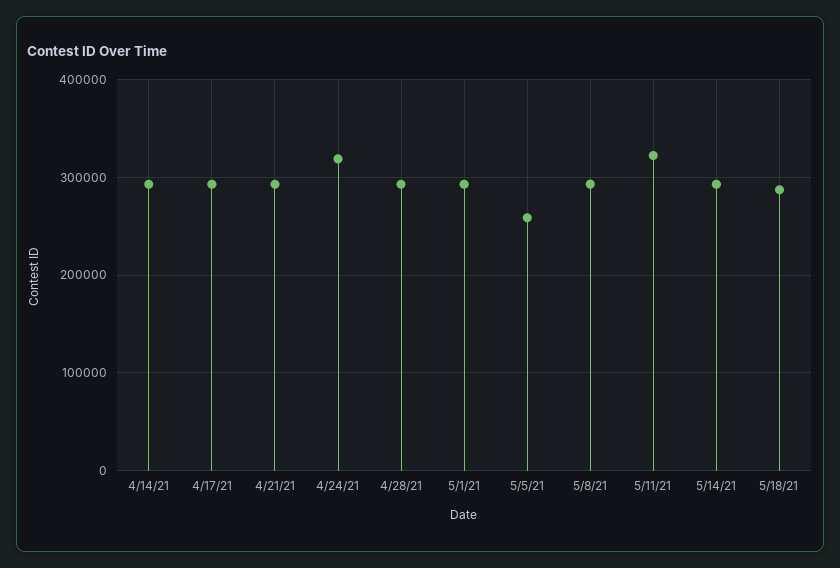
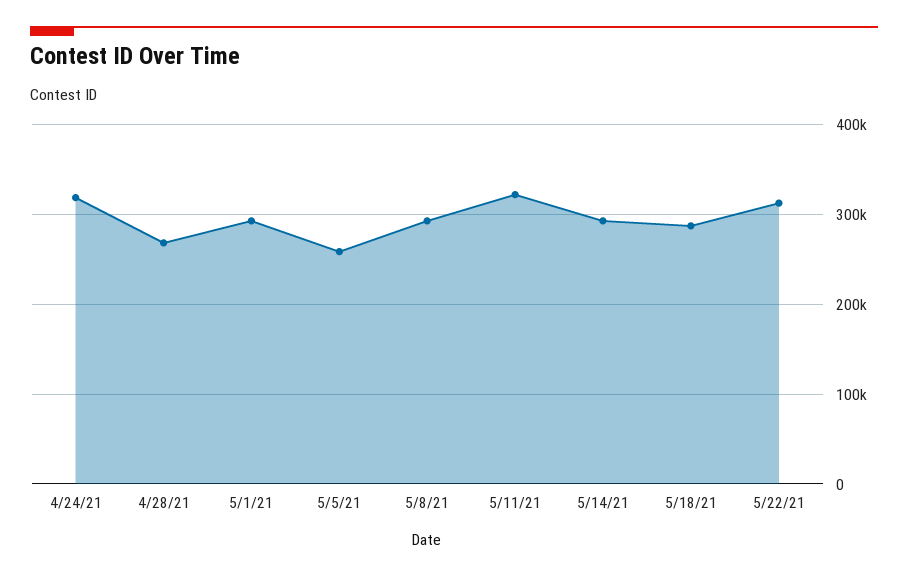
4/14/21: 290000 -> none
4/17/21: 290000 -> none
4/21/21: 290000 -> none
4/28/21: 290000 -> 270000
5/22/21: none -> 310000

